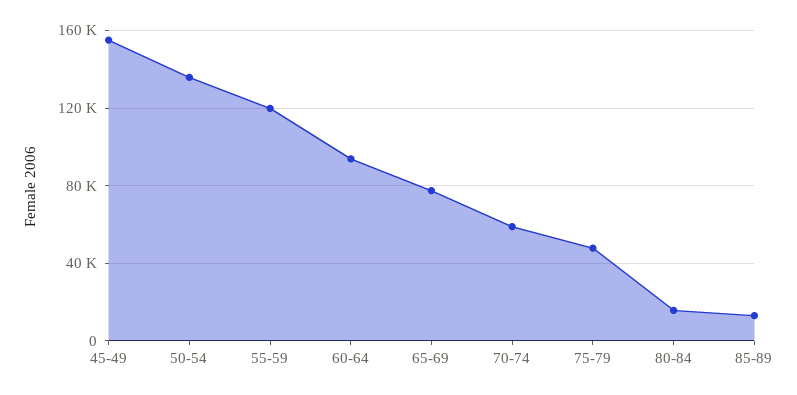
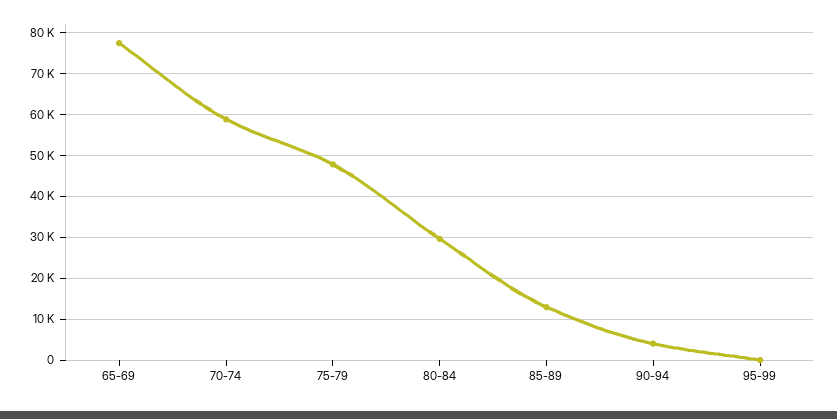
45-49: 155000 -> none
50-54: 135000 -> none
55-59: 120000 -> none
60-64: 95000 -> none
80-84: 15000 -> 30000
90-94: none -> 4000
95-99: none -> 0

